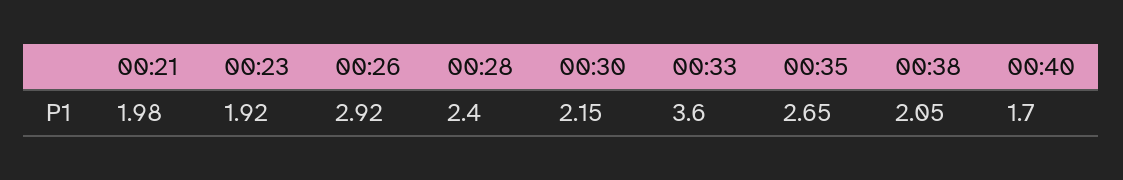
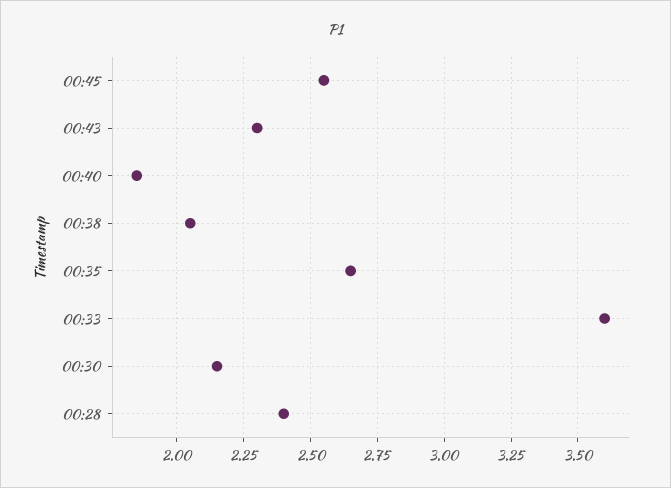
00:21: 1.98 -> none
00:23: 1.92 -> none
00:26: 2.92 -> none
00:40: 1.7 -> 1.85
00:45: none -> 2.55
00:43: none -> 2.3

